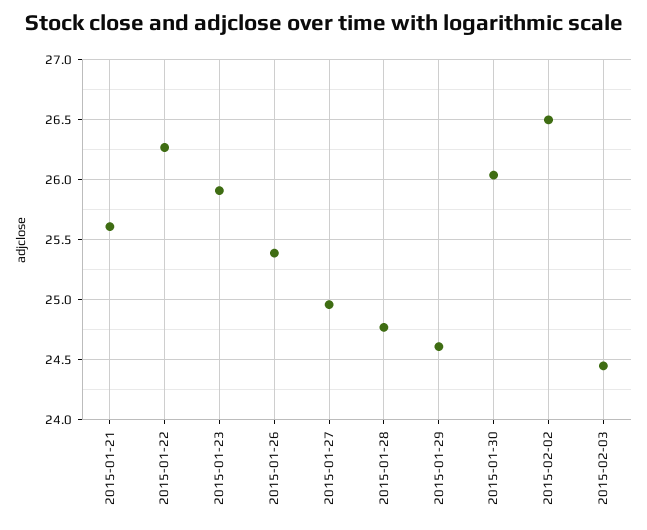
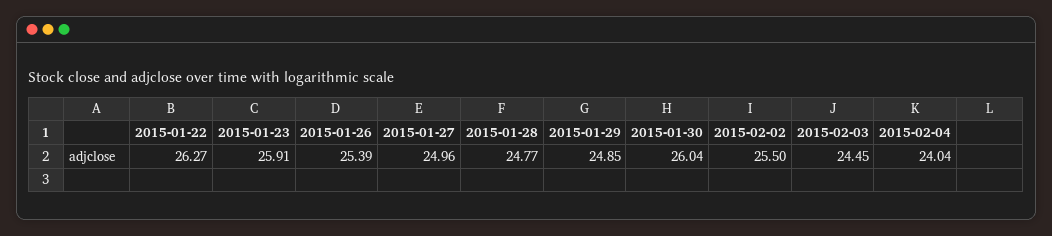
2015-01-21: 25.6 -> none
2015-01-29: 24.6 -> 24.85
2015-02-02: 26.5 -> 25.5
2015-02-04: none -> 24.04

